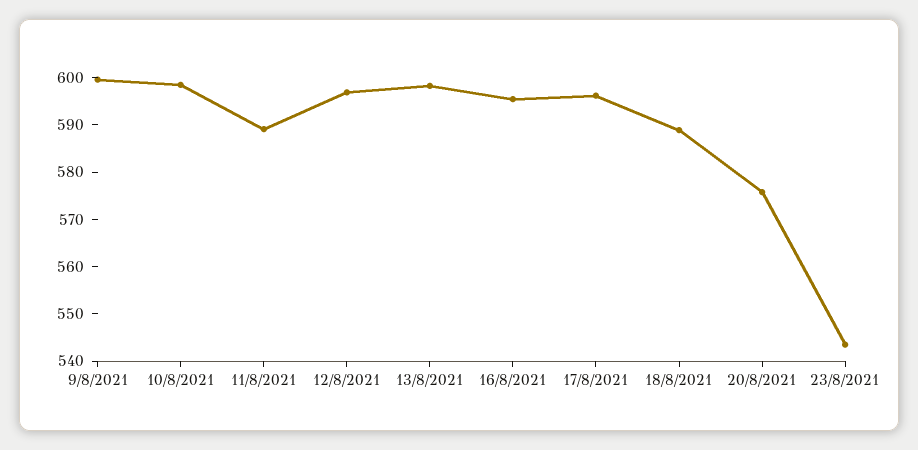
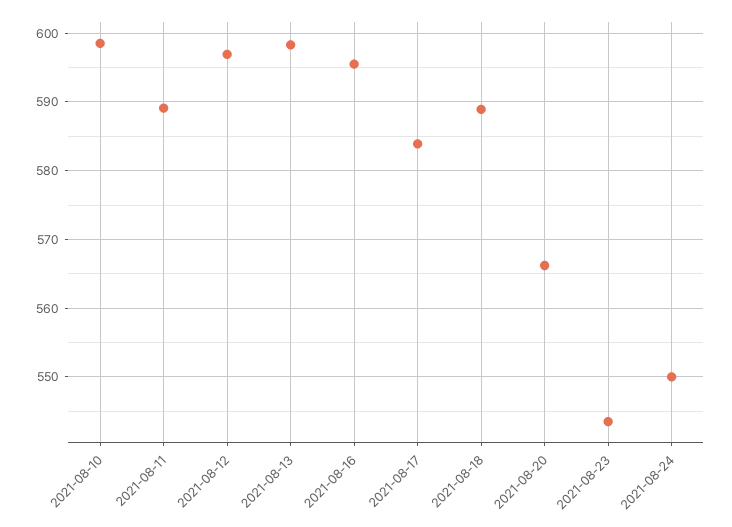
9/8/2021: 600 -> none
17/8/2021: 596 -> 584
20/8/2021: 576 -> 566
2021-08-24: none -> 550

